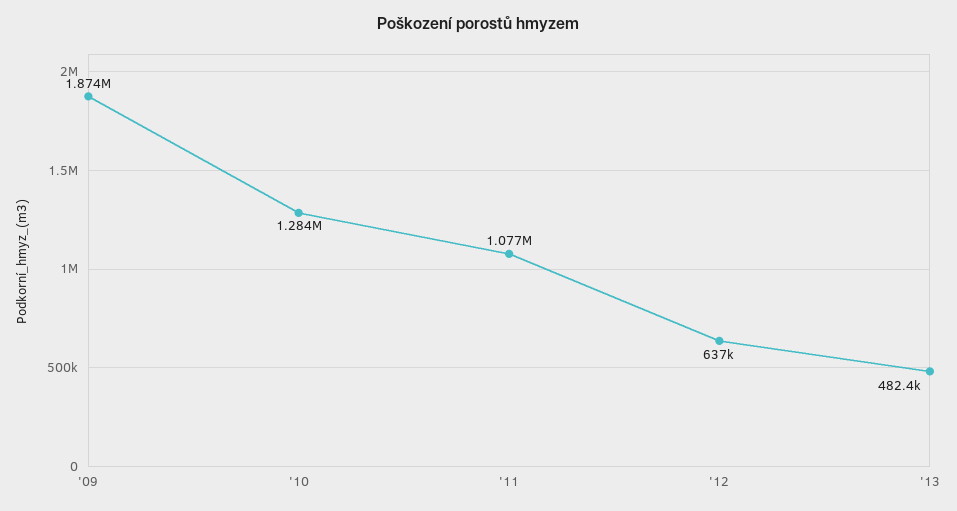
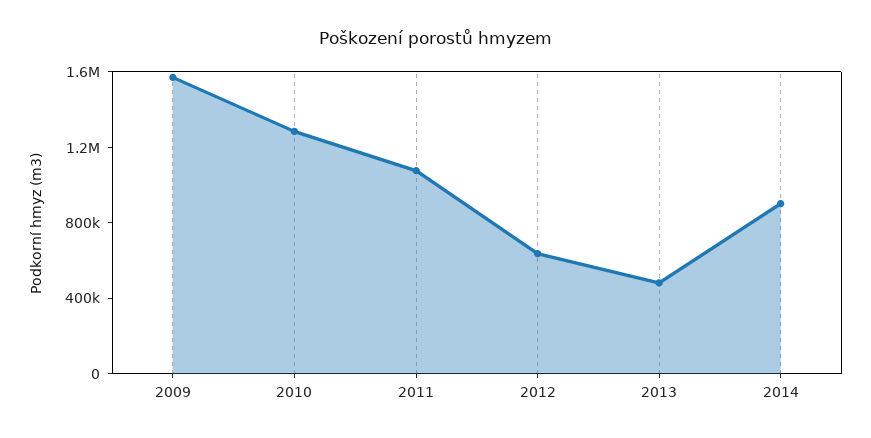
'09: 1874000 -> 1600000
2014: none -> 900000

